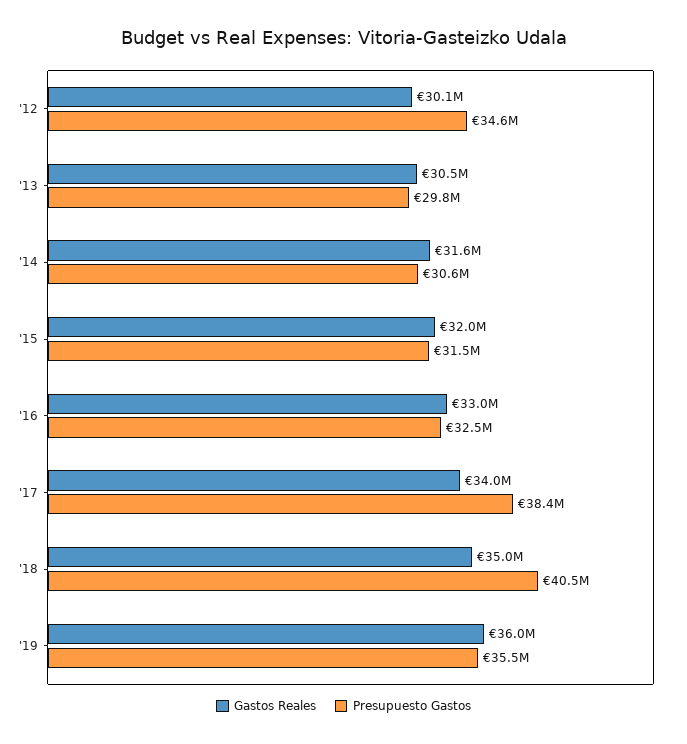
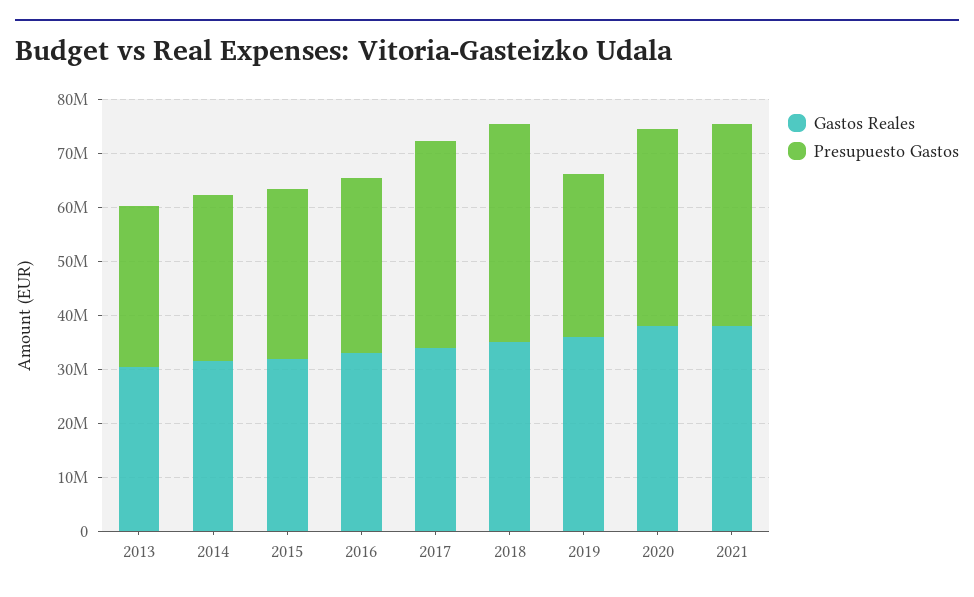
Gastos Reales, '12: 30100000 -> none
Presupuesto Gastos, '12: 34600000 -> none
Presupuesto Gastos, '19: 35500000 -> 30000000
Gastos Reales, 2020: none -> 38000000
Presupuesto Gastos, 2020: none -> 36000000
Gastos Reales, 2021: none -> 38000000
Presupuesto Gastos, 2021: none -> 38000000

